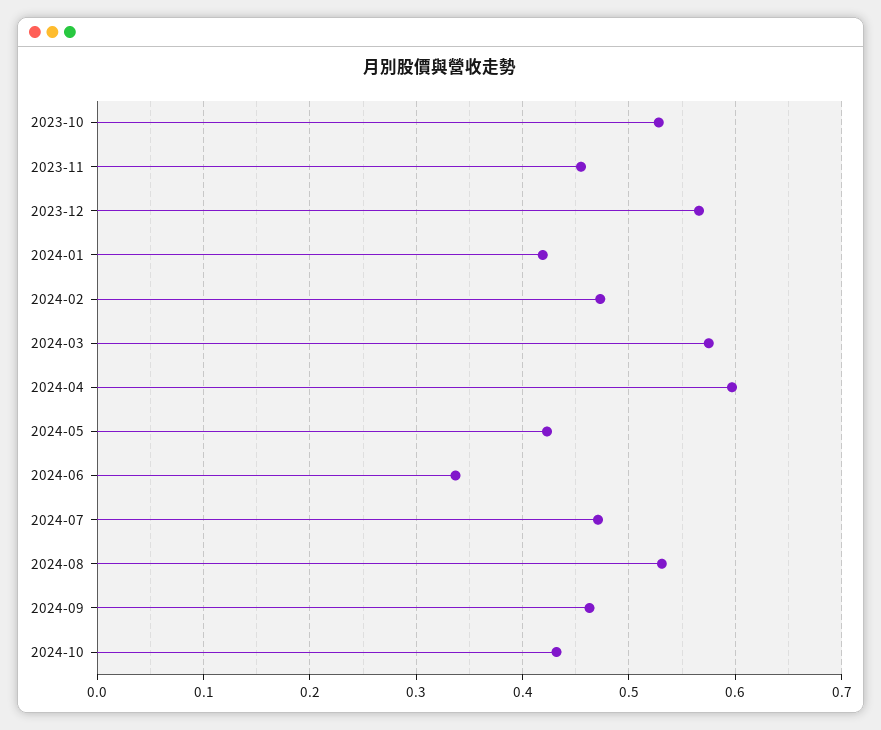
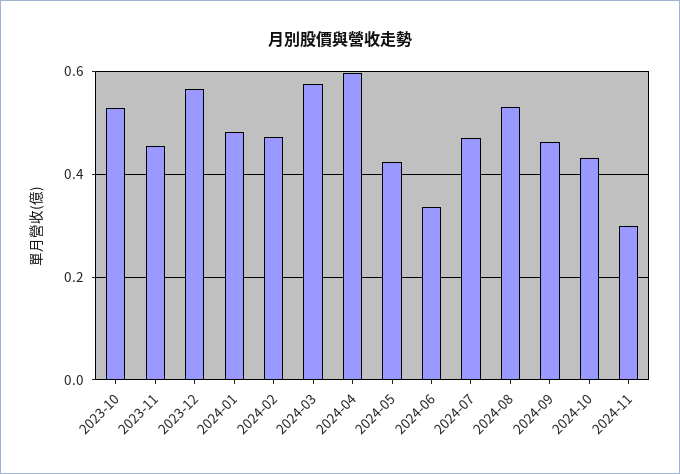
2024-01: 0.42 -> 0.48
2024-11: none -> 0.3

